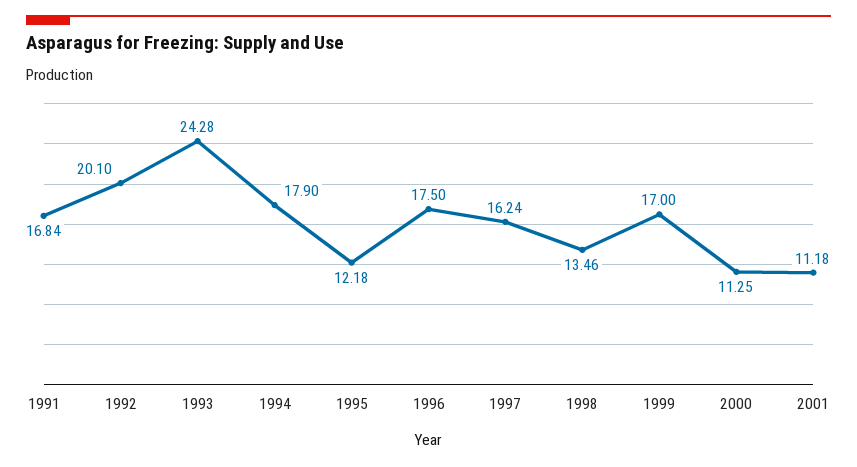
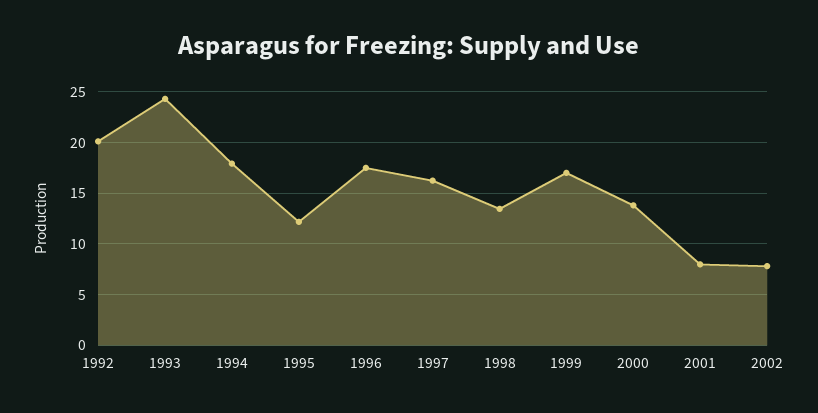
1991: 16.84 -> none
2000: 11.25 -> 14
2001: 11.18 -> 8
2002: none -> 8

